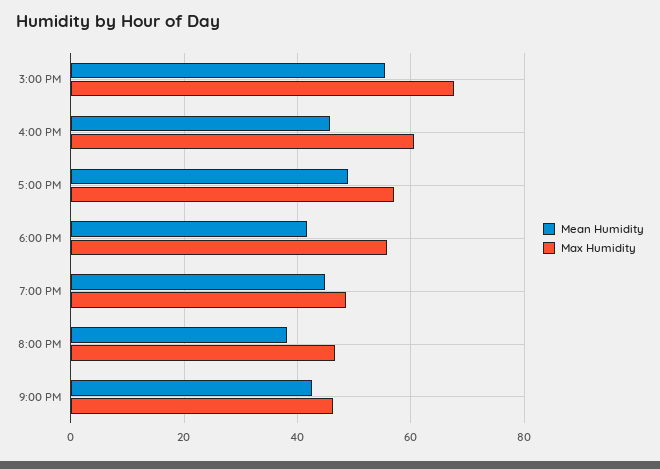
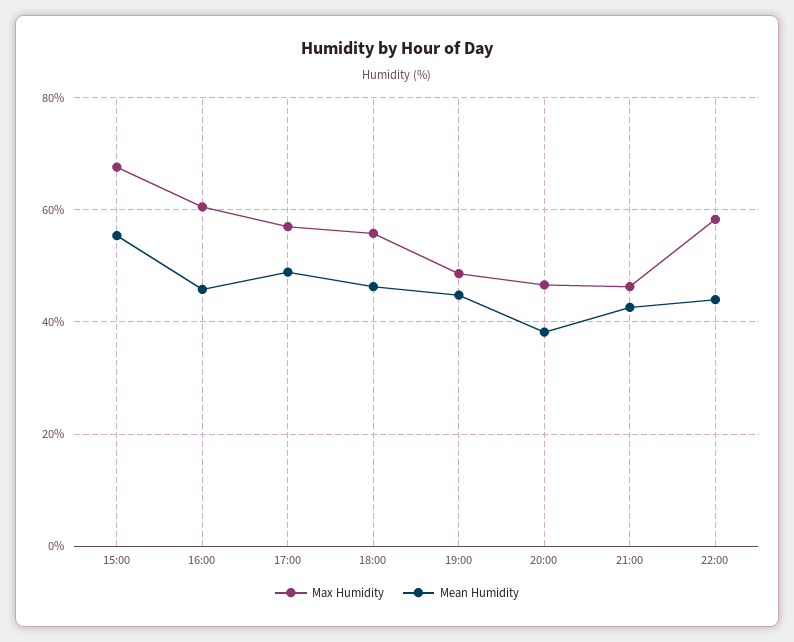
Mean Humidity, 6:00 PM: 42 -> 46
Max Humidity, 22:00: none -> 58
Mean Humidity, 22:00: none -> 44

